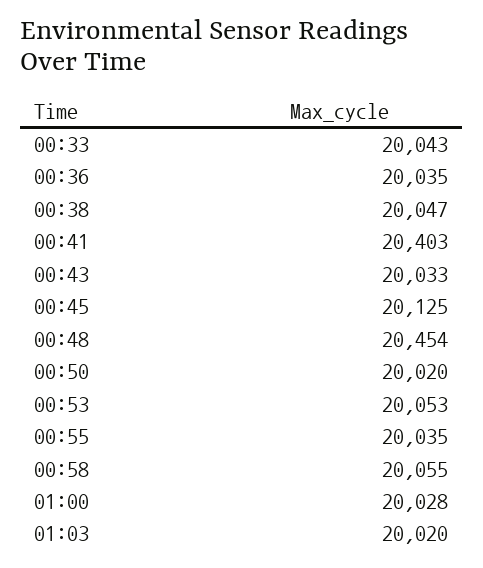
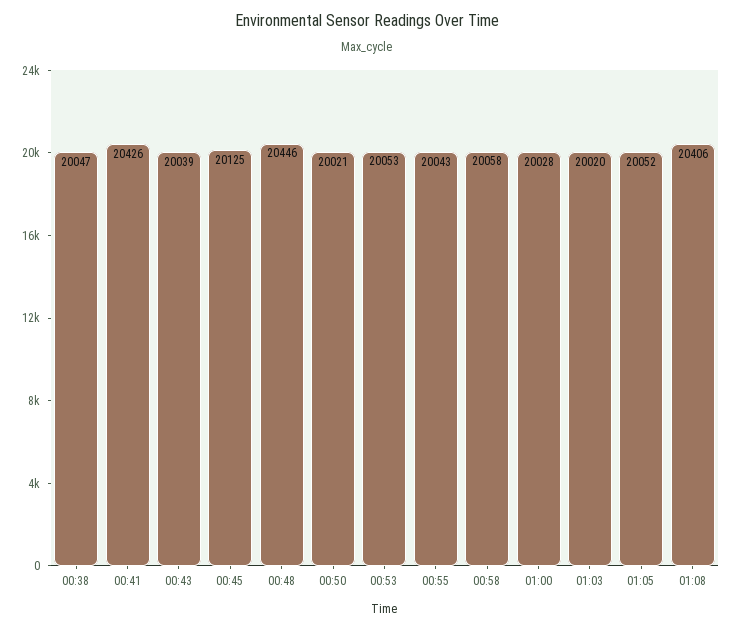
00:33: 20043 -> none
00:36: 20035 -> none
00:41: 20403 -> 20426
00:43: 20033 -> 20039
00:48: 20454 -> 20446
00:50: 20020 -> 20021
00:55: 20035 -> 20043
00:58: 20055 -> 20058
01:05: none -> 20052
01:08: none -> 20406

